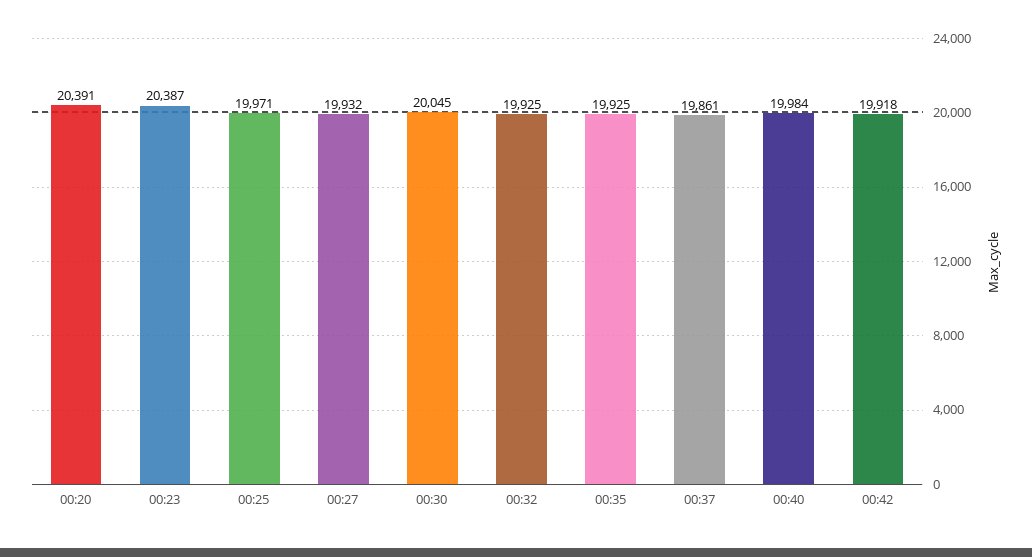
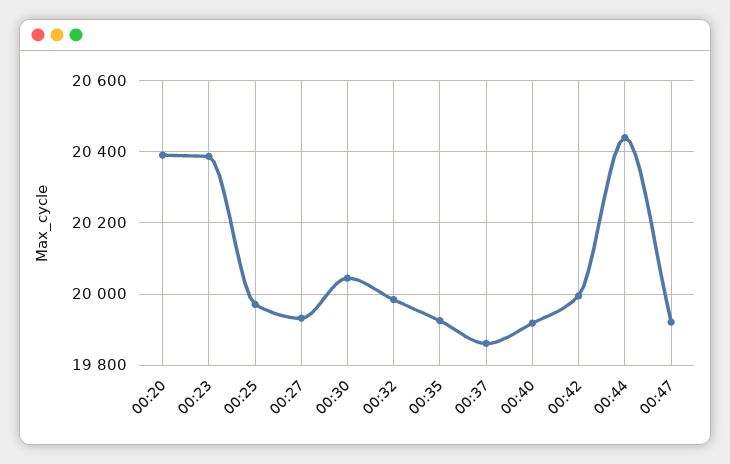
00:32: 19925 -> 19980
00:40: 19984 -> 19920
00:42: 19918 -> 20000
00:44: none -> 20440
00:47: none -> 19920

